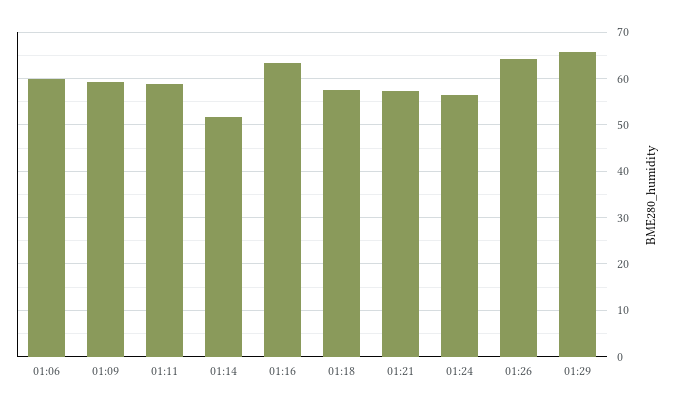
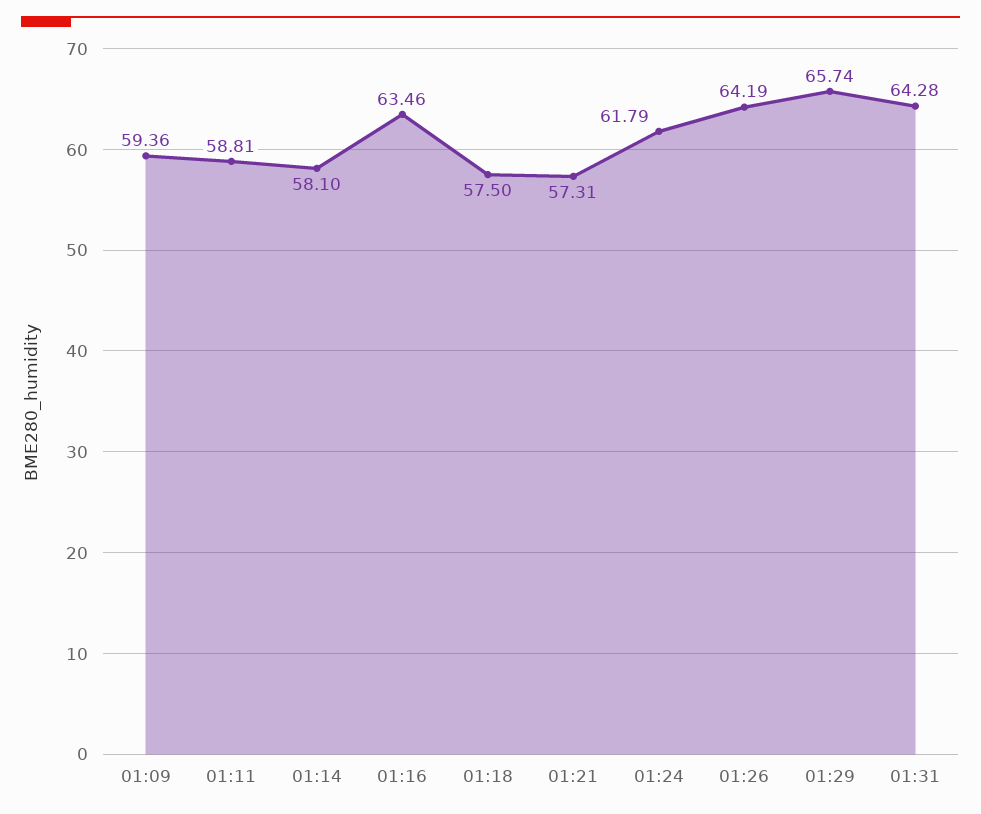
01:06: 60 -> none
01:14: 52 -> 58.1
01:24: 56 -> 61.79
01:31: none -> 64.28

